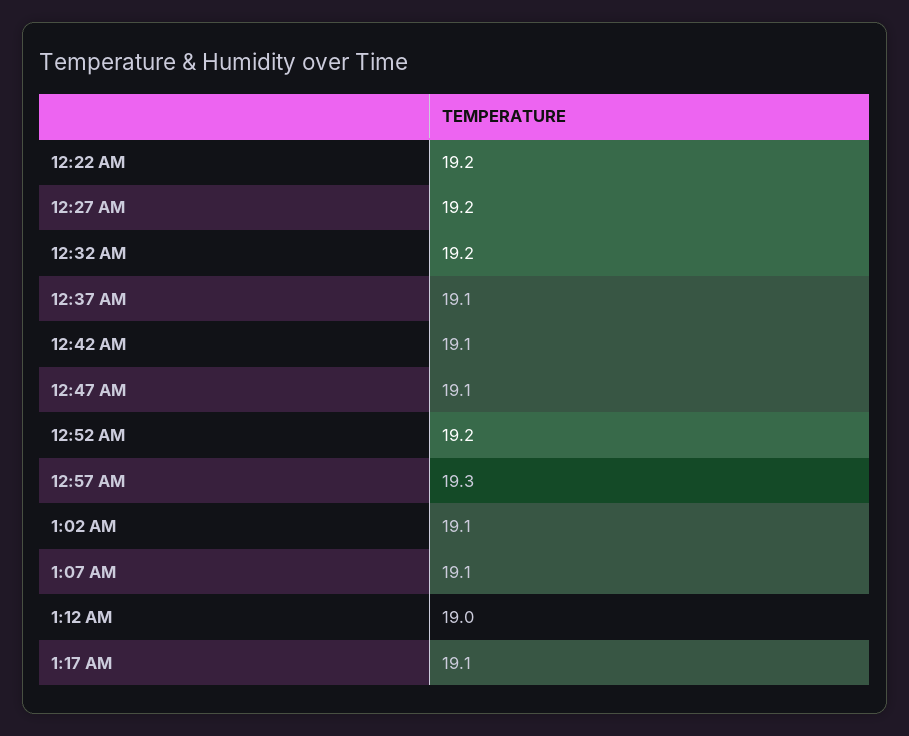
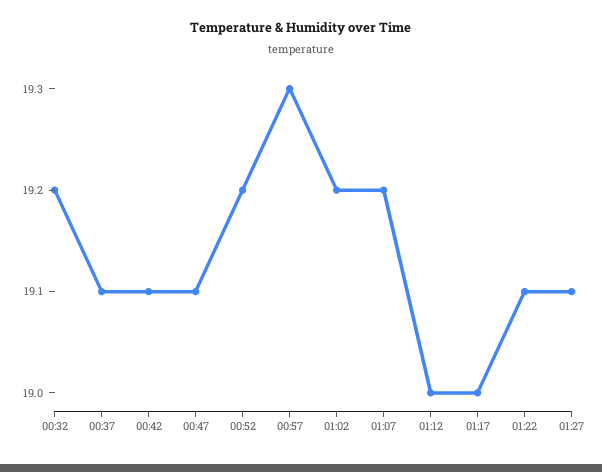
12:22 AM: 19.2 -> none
12:27 AM: 19.2 -> none
1:02 AM: 19.1 -> 19.2
1:07 AM: 19.1 -> 19.2
1:17 AM: 19.1 -> 19
01:22: none -> 19.1
01:27: none -> 19.1

